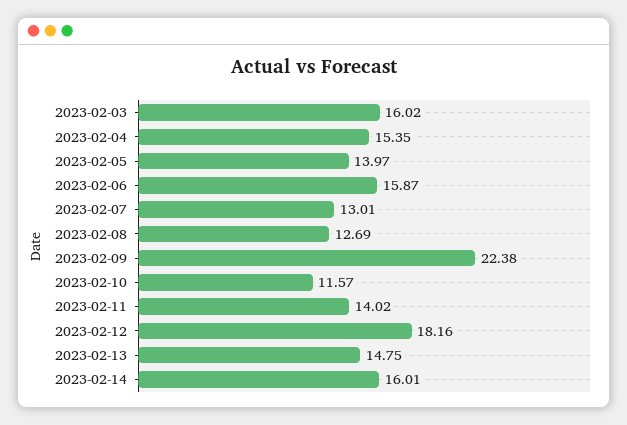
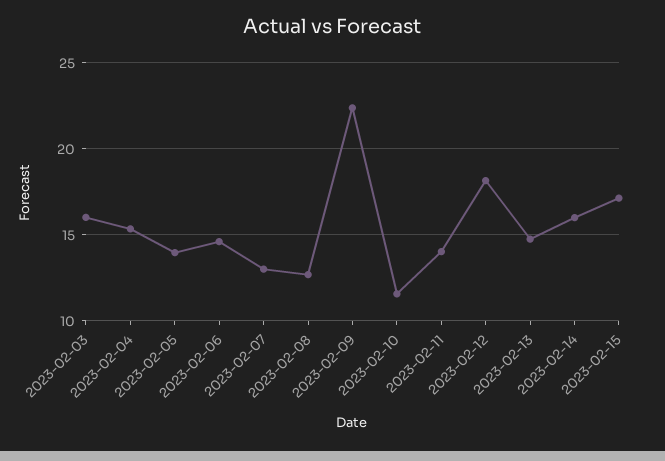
2023-02-06: 15.87 -> 14.5
2023-02-15: none -> 17

